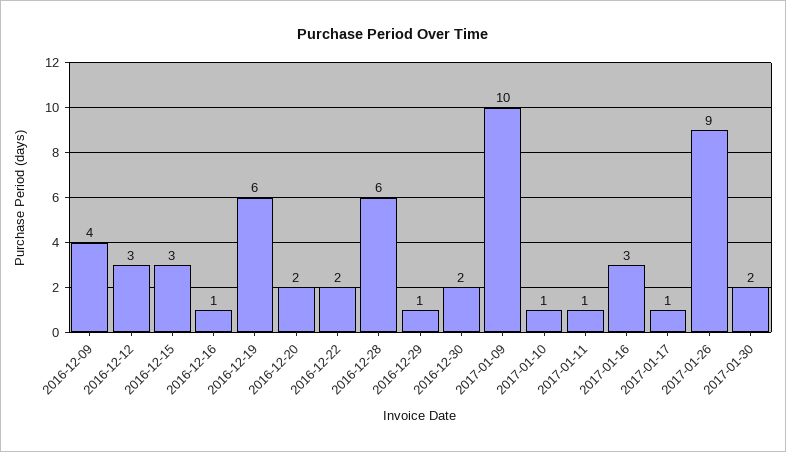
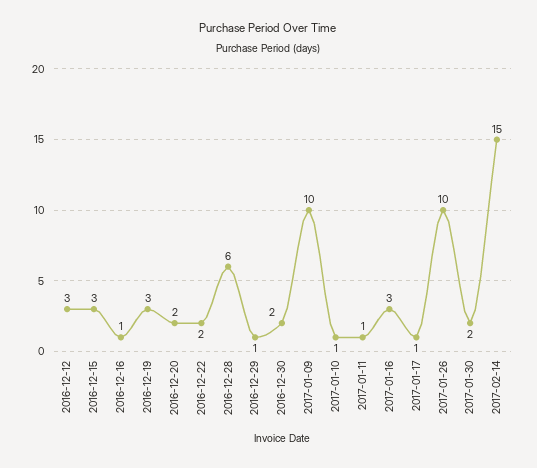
2016-12-09: 4 -> none
2016-12-19: 6 -> 3
2017-01-26: 9 -> 10
2017-02-14: none -> 15

